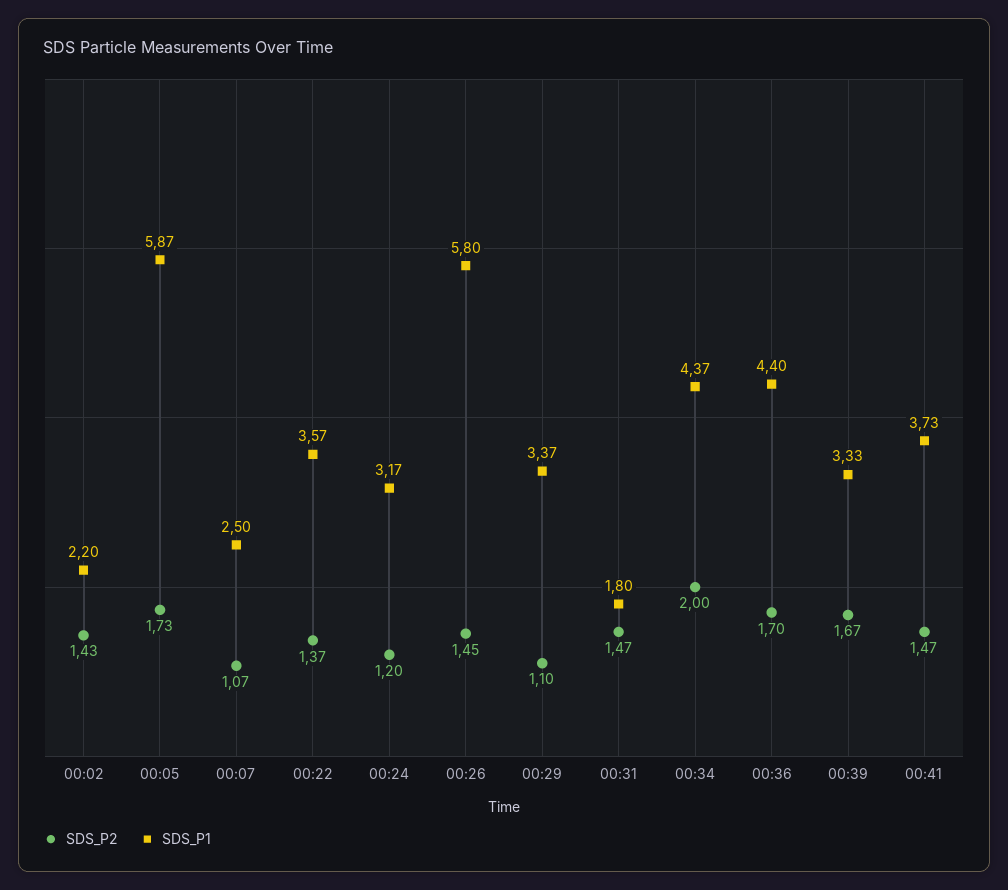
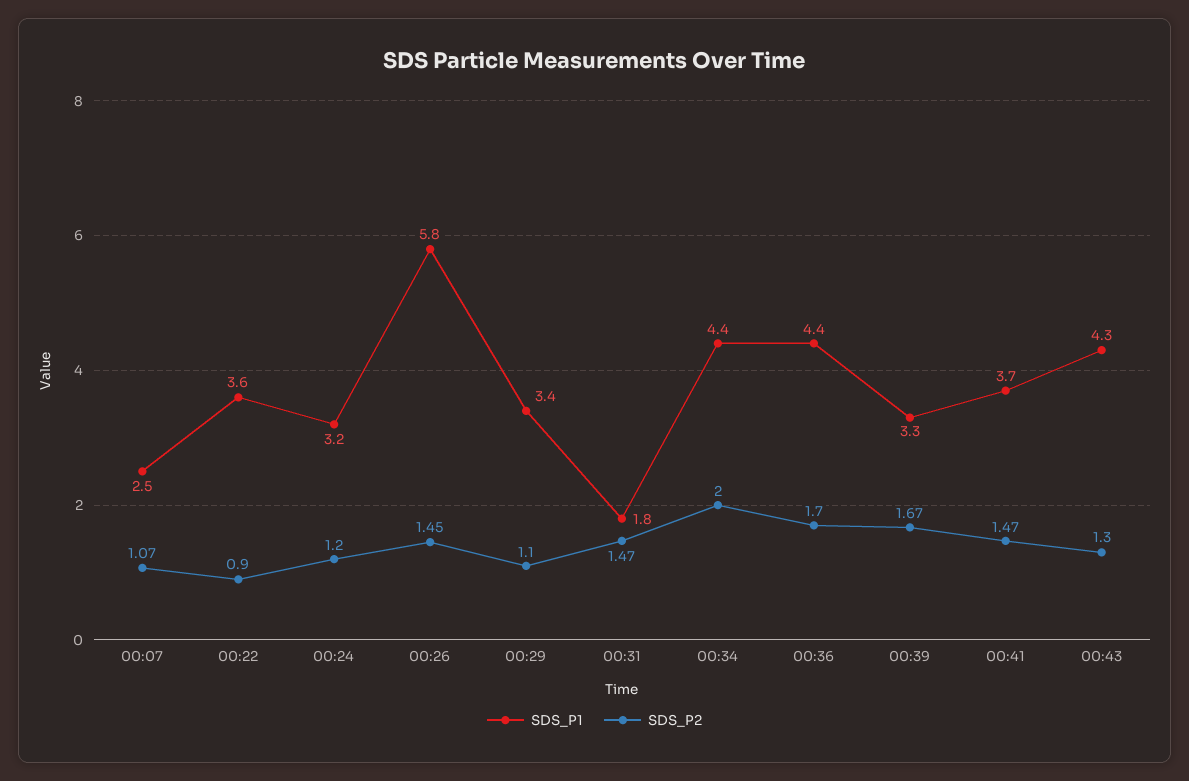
SDS_P2, 00:02: 1.43 -> none
SDS_P1, 00:02: 2.2 -> none
SDS_P2, 00:05: 1.73 -> none
SDS_P1, 00:05: 5.87 -> none
SDS_P2, 00:22: 1.37 -> 0.9
SDS_P1, 00:43: none -> 4.3
SDS_P2, 00:43: none -> 1.3

